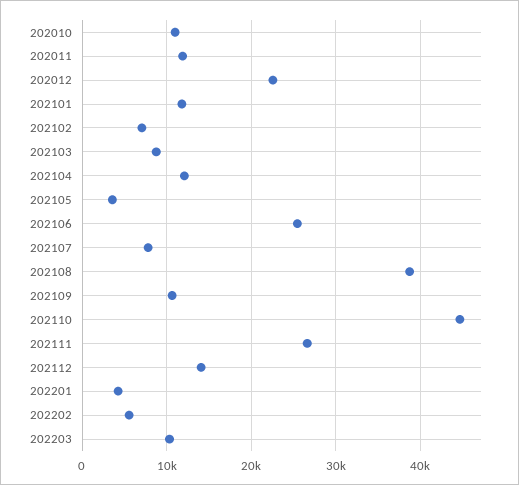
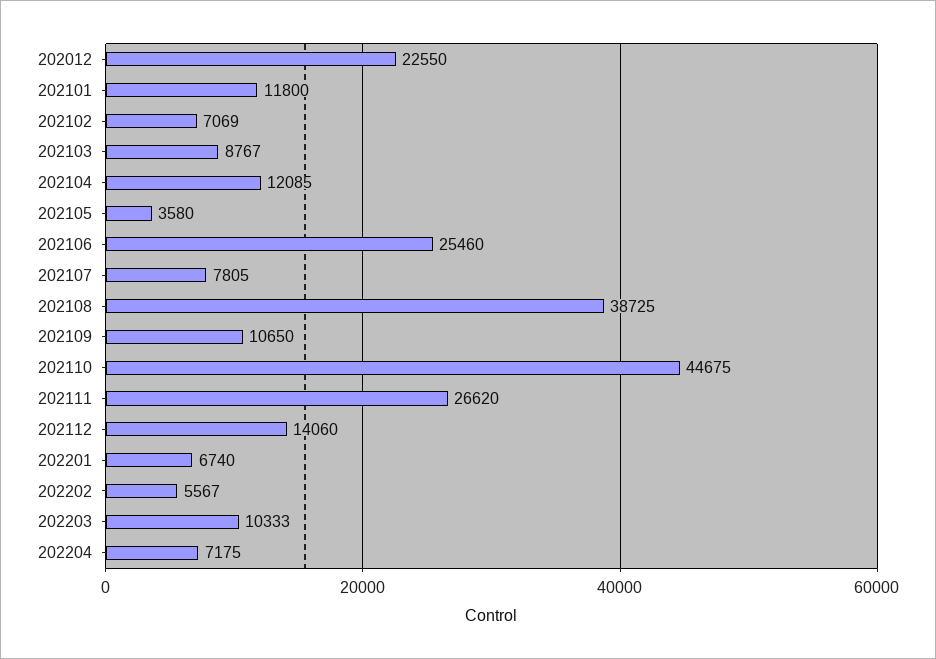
202010: 11000 -> none
202011: 12000 -> none
202201: 4000 -> 6740
202204: none -> 7175

